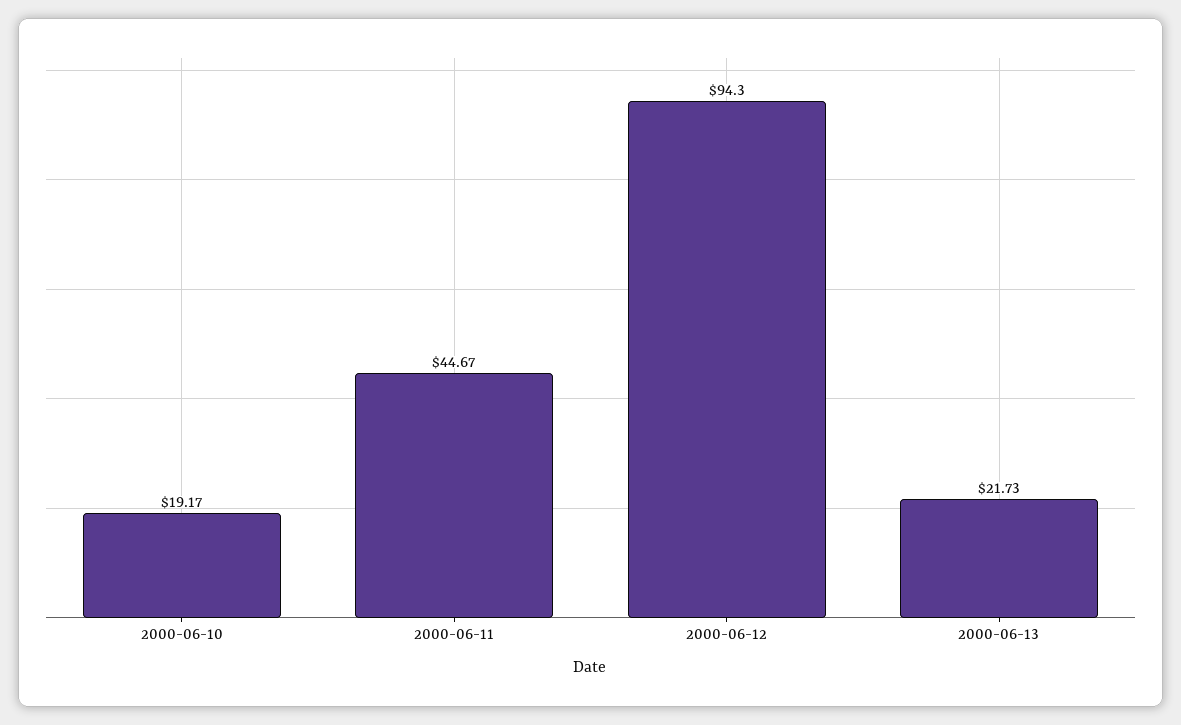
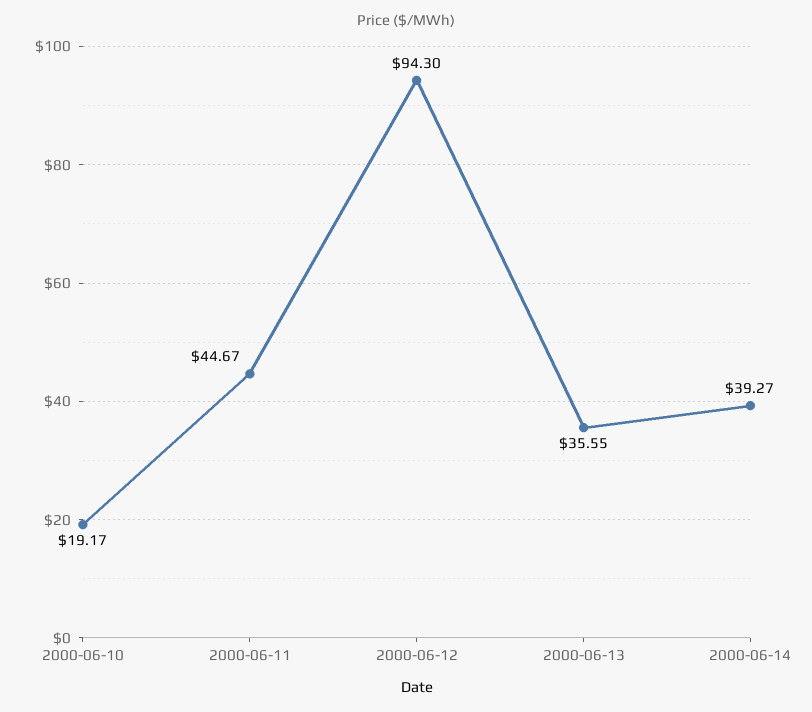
2000-06-13: 21.73 -> 35.55
2000-06-14: none -> 39.27

